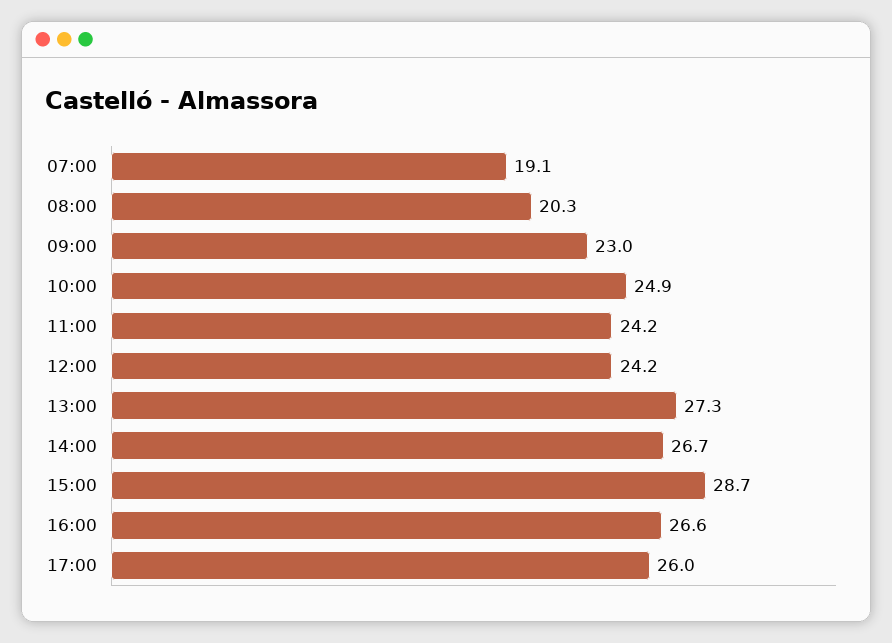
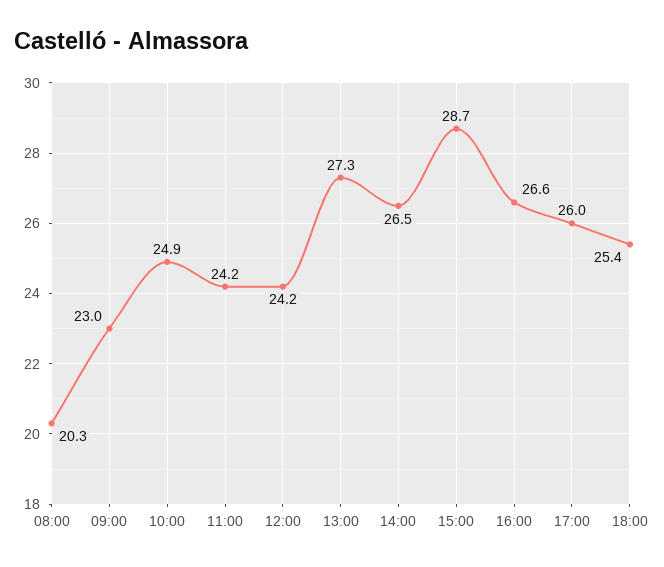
07:00: 19.1 -> none
14:00: 26.7 -> 26.5
18:00: none -> 25.4

